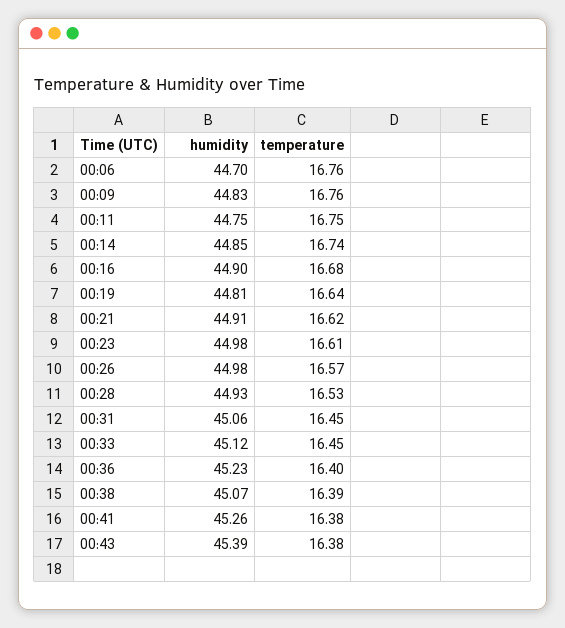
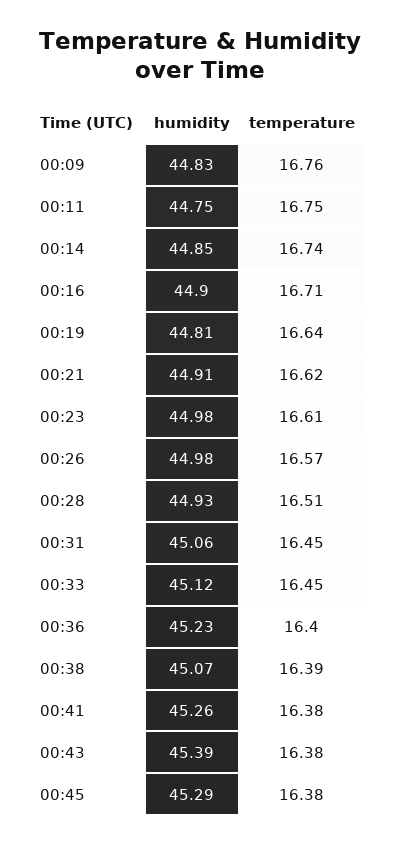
humidity, 00:06: 44.7 -> none
temperature, 00:06: 16.76 -> none
temperature, 00:16: 16.68 -> 16.71
temperature, 00:28: 16.53 -> 16.51
humidity, 00:45: none -> 45.29
temperature, 00:45: none -> 16.38

